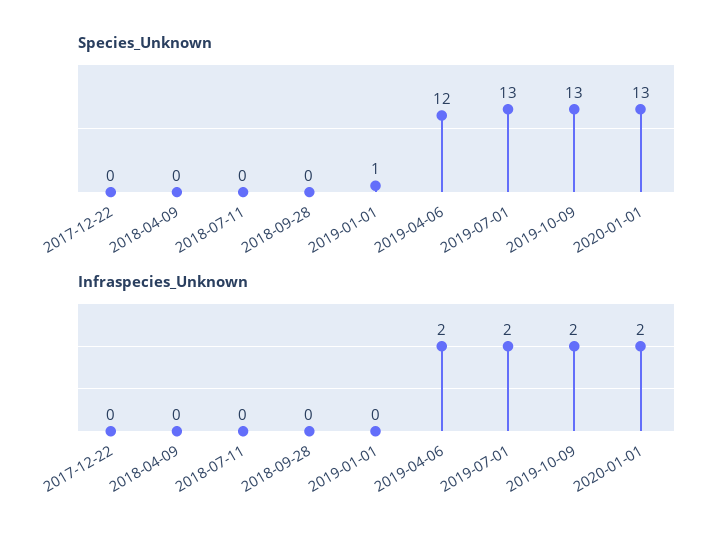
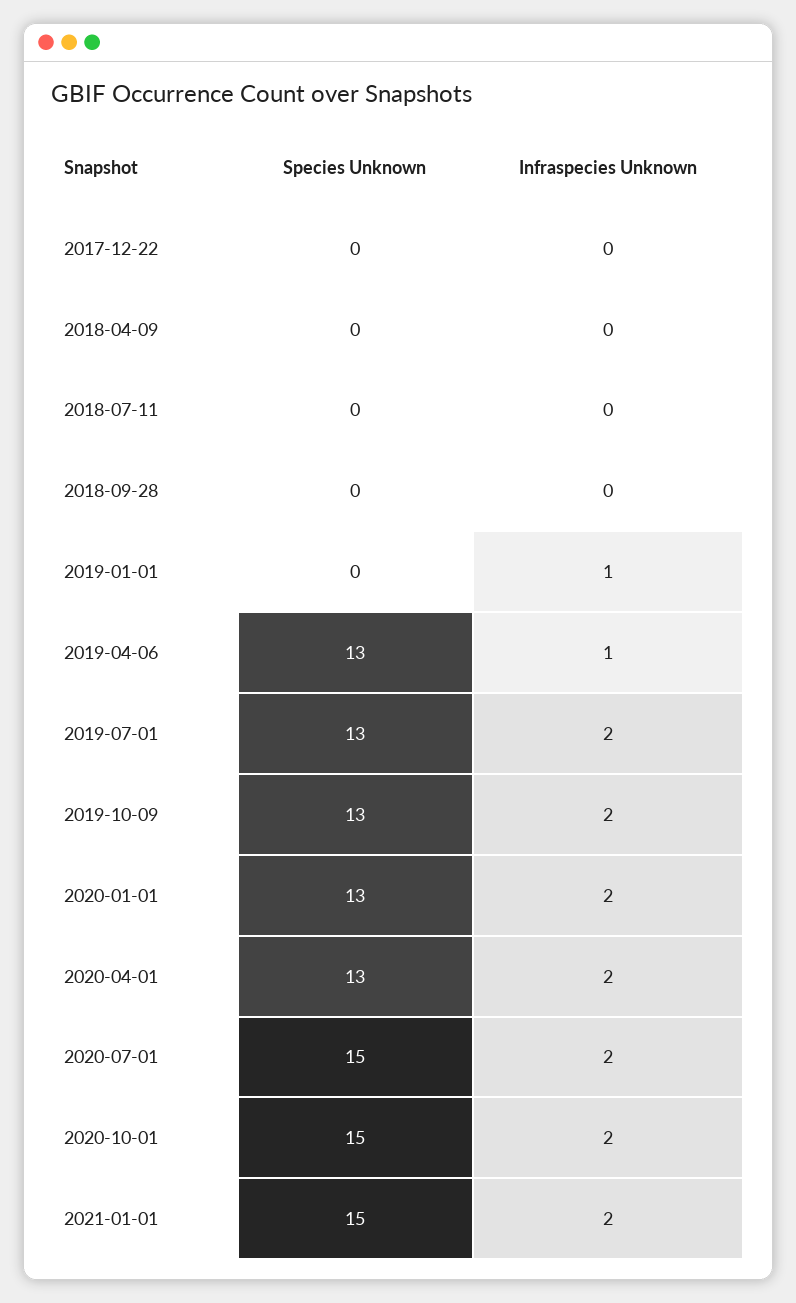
Species_Unknown, 2019-01-01: 1 -> 0
Species_Unknown, 2019-04-06: 12 -> 13
Infraspecies_Unknown, 2019-01-01: 0 -> 1
Infraspecies_Unknown, 2019-04-06: 2 -> 1
Species_Unknown, 2020-04-01: none -> 13
Infraspecies_Unknown, 2020-04-01: none -> 2
Species_Unknown, 2020-07-01: none -> 15
Infraspecies_Unknown, 2020-07-01: none -> 2
Species_Unknown, 2020-10-01: none -> 15
Infraspecies_Unknown, 2020-10-01: none -> 2
Species_Unknown, 2021-01-01: none -> 15
Infraspecies_Unknown, 2021-01-01: none -> 2

